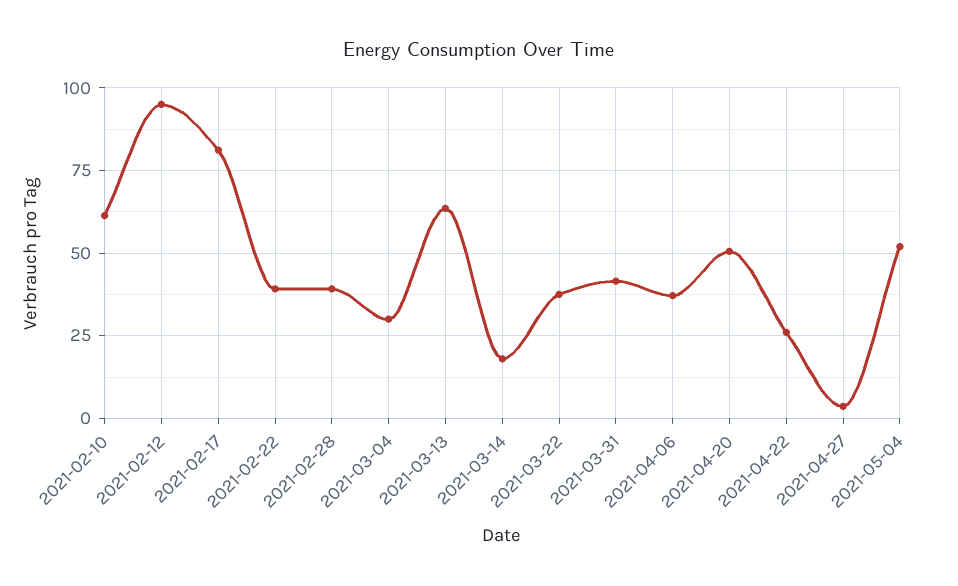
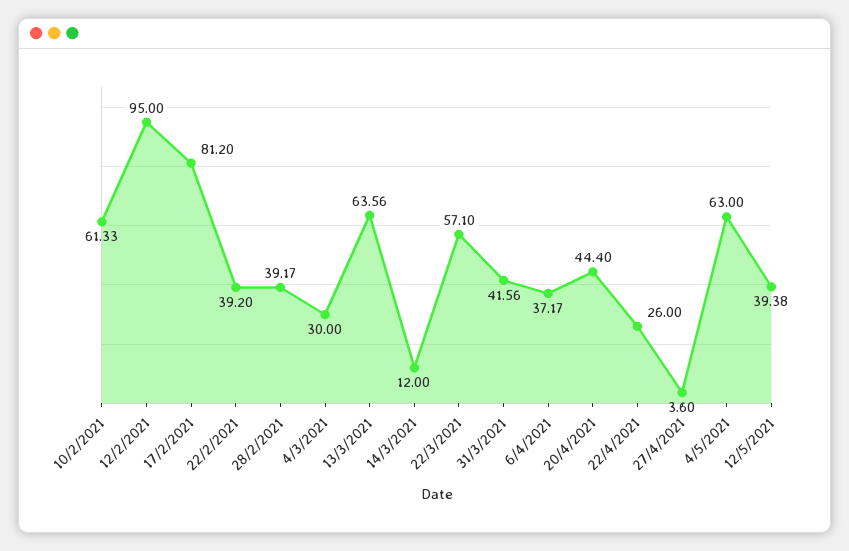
2021-03-14: 17.5 -> 12
2021-03-22: 37.5 -> 57.1
2021-04-20: 50 -> 44.4
2021-05-04: 52.5 -> 63
12/5/2021: none -> 39.38

